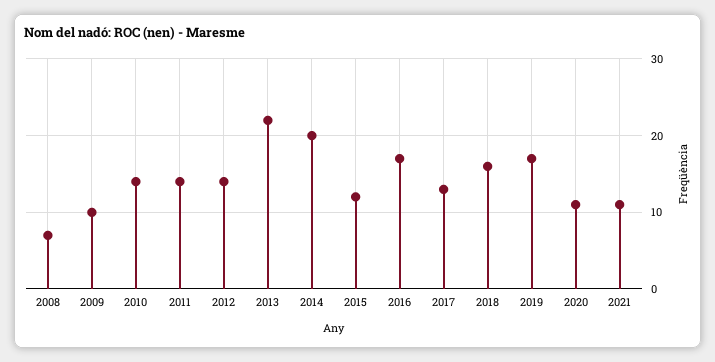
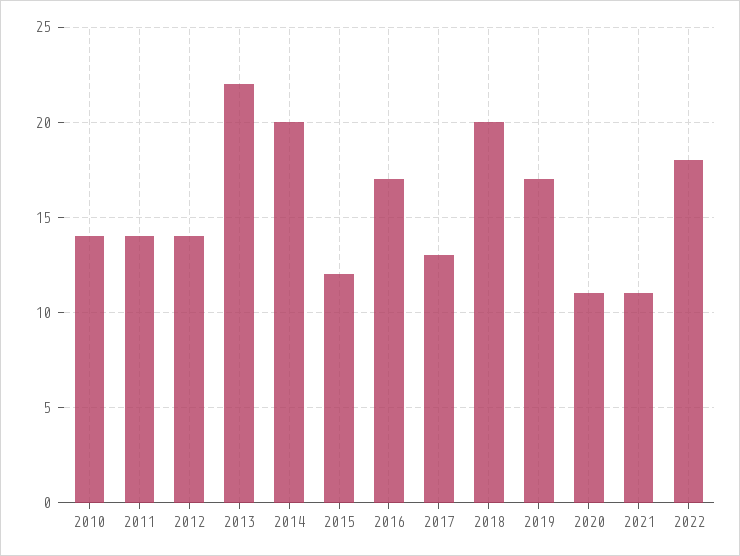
2008: 7 -> none
2009: 10 -> none
2018: 16 -> 20
2022: none -> 18

